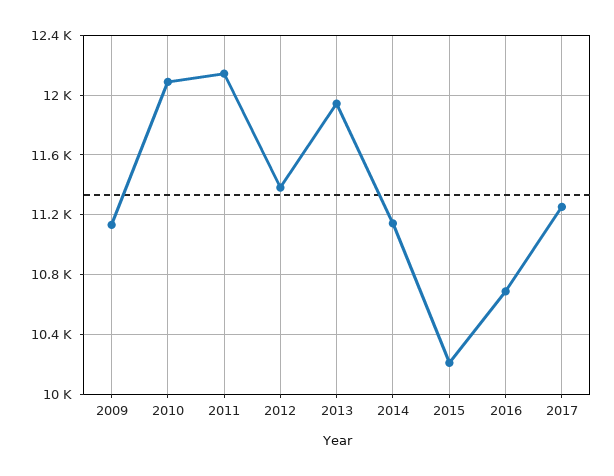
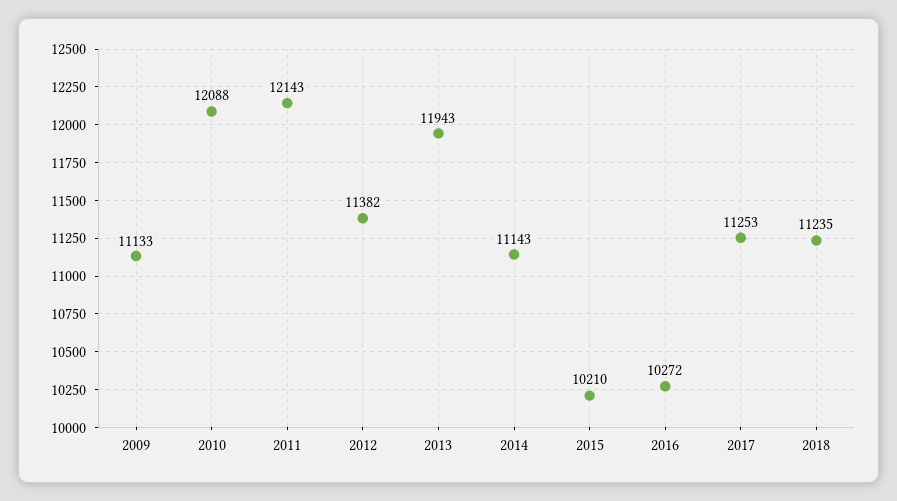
2016: 10700 -> 10272
2018: none -> 11235

